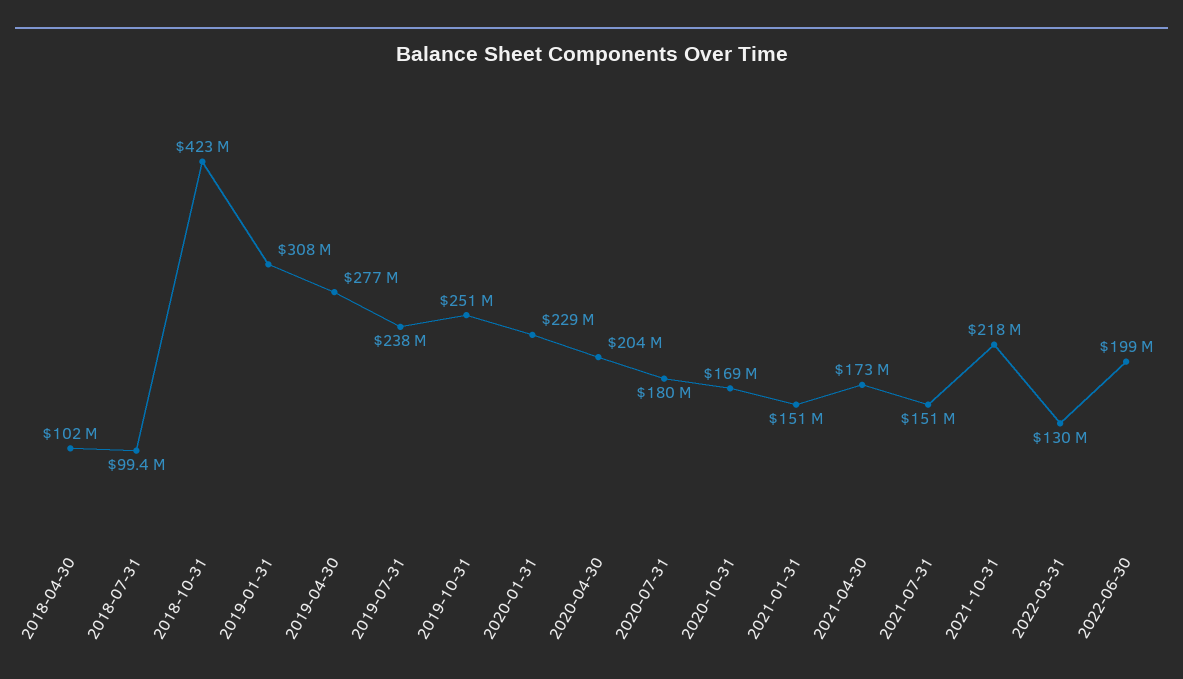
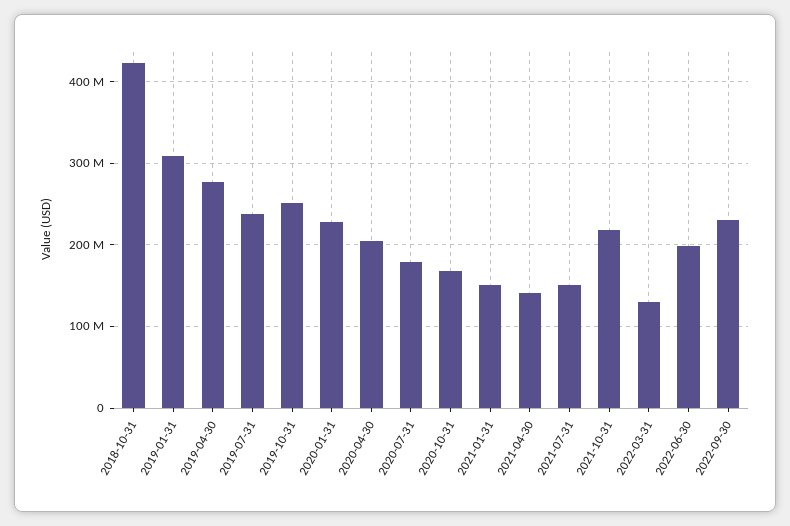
2018-04-30: 102000000 -> none
2018-07-31: 99400000 -> none
2021-04-30: 173000000 -> 140000000
2022-09-30: none -> 230000000

